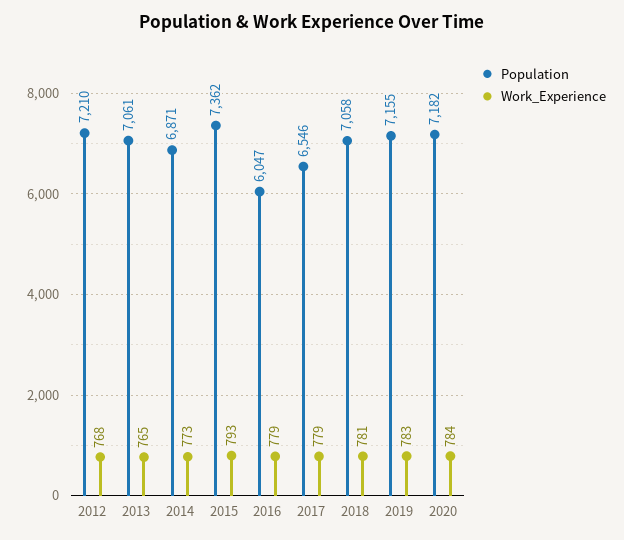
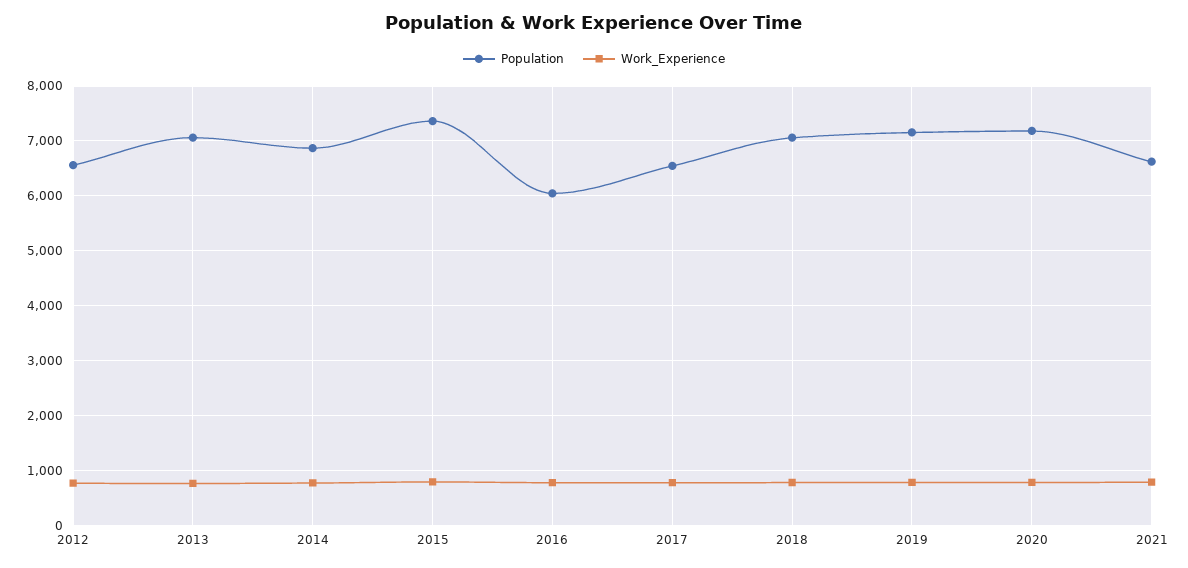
Population, 2012: 7210 -> 6600
Population, 2021: none -> 6600
Work_Experience, 2021: none -> 800

